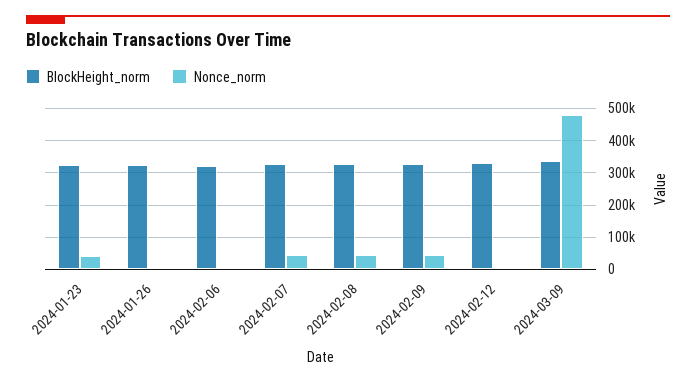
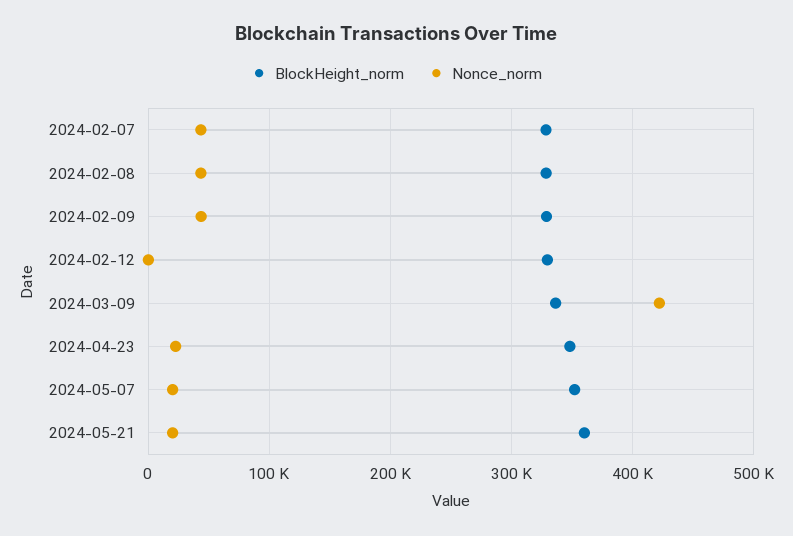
BlockHeight_norm, 2024-01-23: 320000 -> none
Nonce_norm, 2024-01-23: 40000 -> none
BlockHeight_norm, 2024-01-26: 320000 -> none
Nonce_norm, 2024-01-26: 0 -> none
BlockHeight_norm, 2024-02-06: 320000 -> none
Nonce_norm, 2024-02-06: 0 -> none
Nonce_norm, 2024-03-09: 480000 -> 420000
BlockHeight_norm, 2024-04-23: none -> 350000
Nonce_norm, 2024-04-23: none -> 20000
BlockHeight_norm, 2024-05-07: none -> 350000
Nonce_norm, 2024-05-07: none -> 20000
BlockHeight_norm, 2024-05-21: none -> 360000
Nonce_norm, 2024-05-21: none -> 20000

